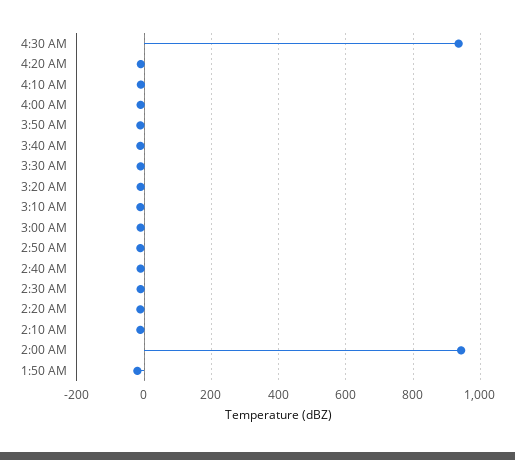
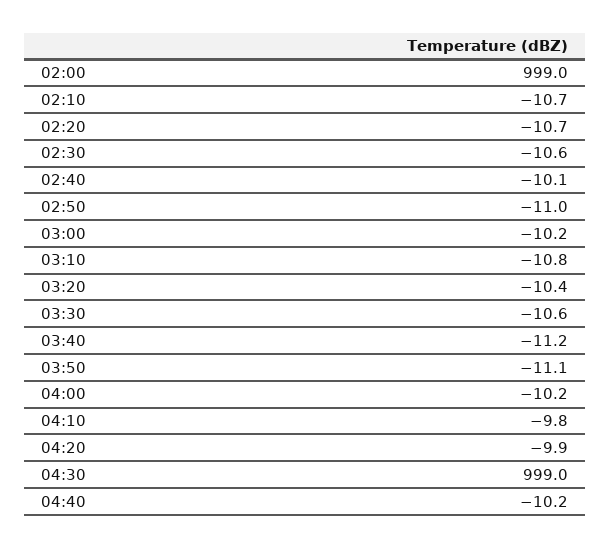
4:30 AM: 940 -> 999
2:00 AM: 940 -> 999
1:50 AM: -20 -> none
04:40: none -> -10.2

